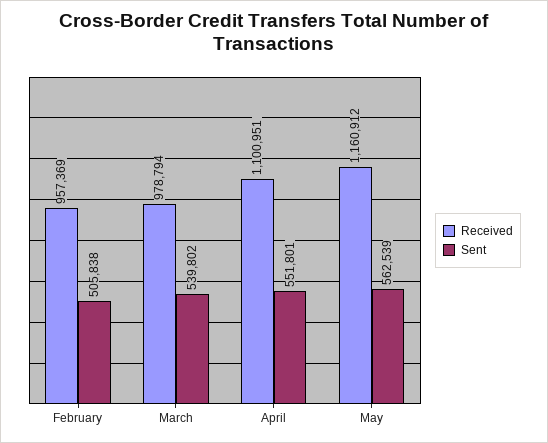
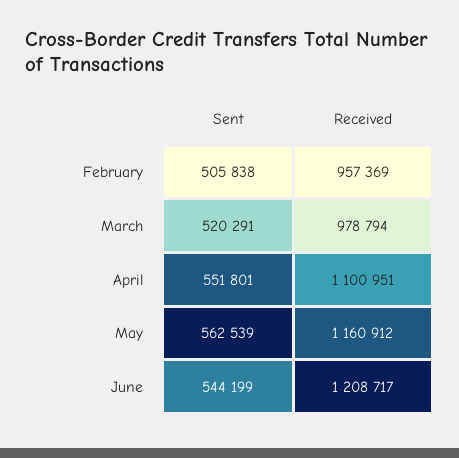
Sent, March: 539802 -> 520291
Sent, June: none -> 544199
Received, June: none -> 1208717

